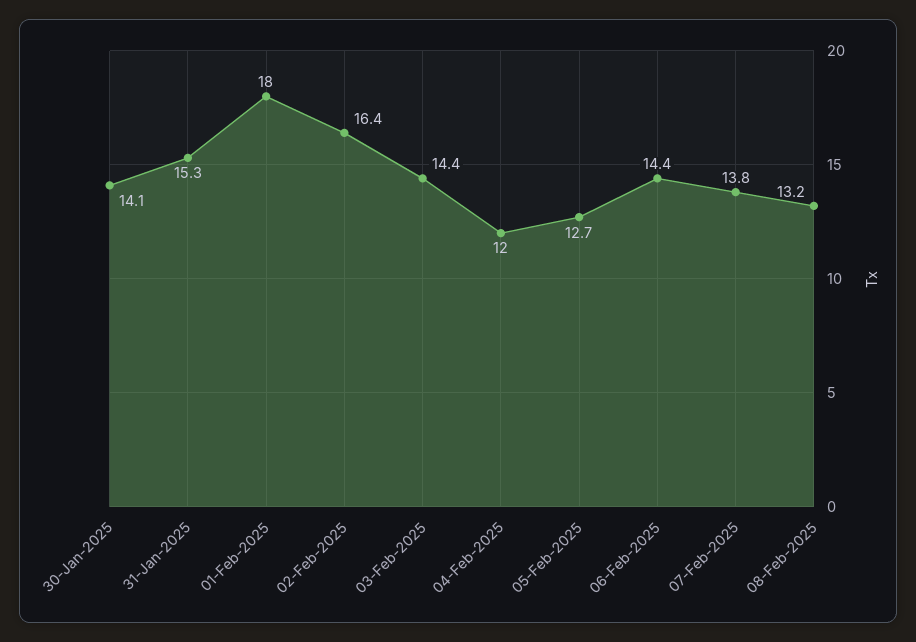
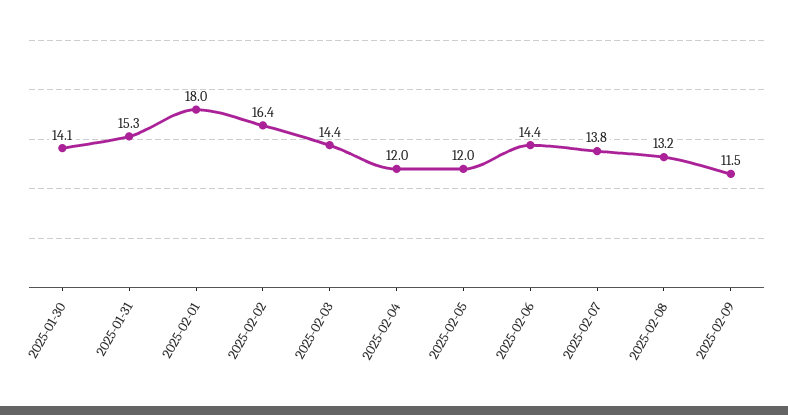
05-Feb-2025: 12.7 -> 12
2025-02-09: none -> 11.5

